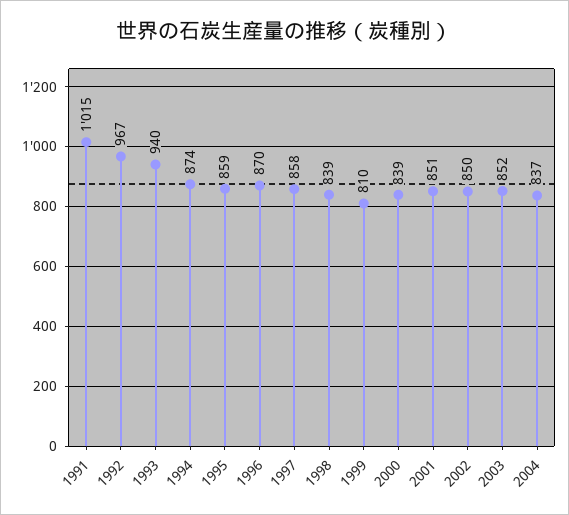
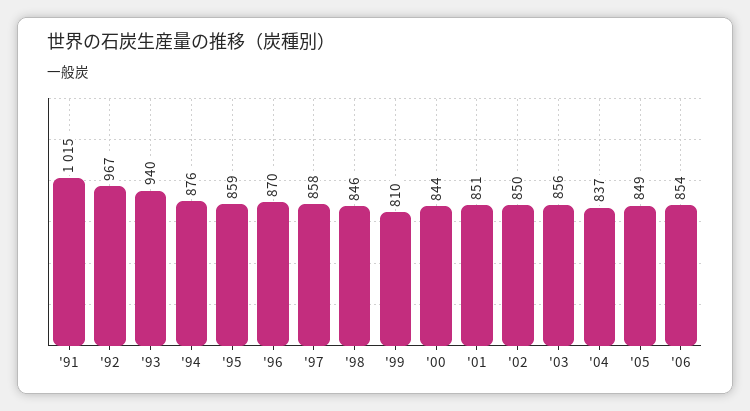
1994: 874 -> 876
1998: 839 -> 846
2000: 839 -> 844
2003: 852 -> 856
'05: none -> 849
'06: none -> 854

